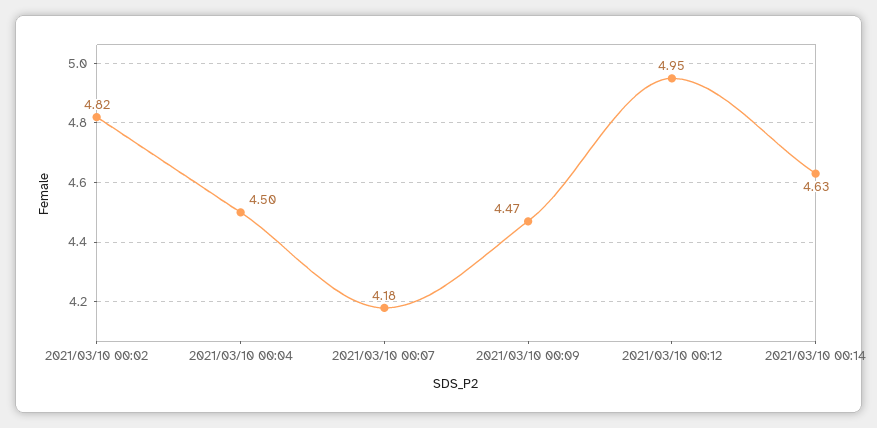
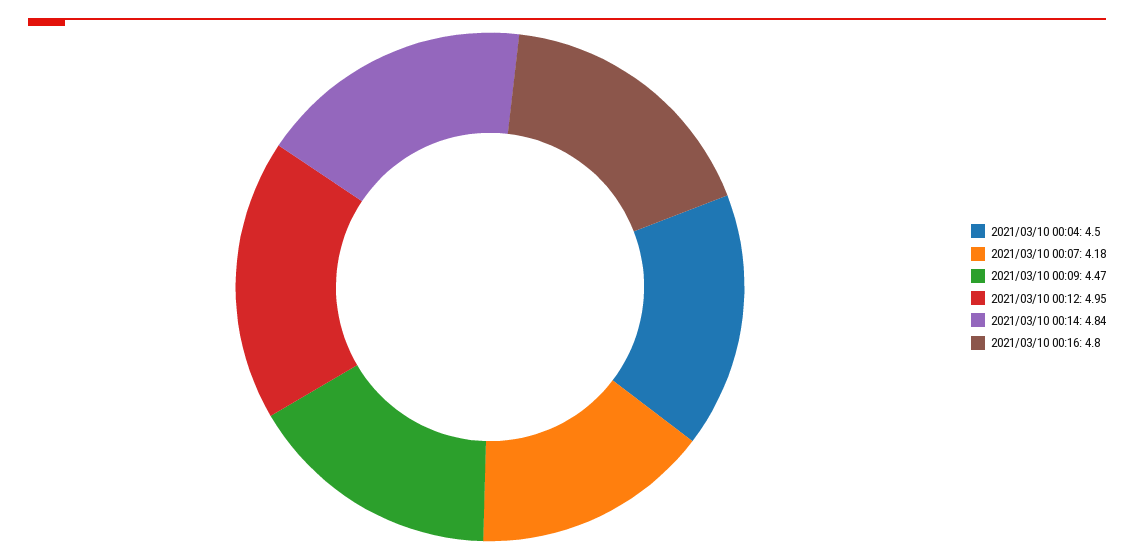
2021/03/10 00:02: 4.82 -> none
2021/03/10 00:14: 4.63 -> 4.84
2021/03/10 00:16: none -> 4.8

